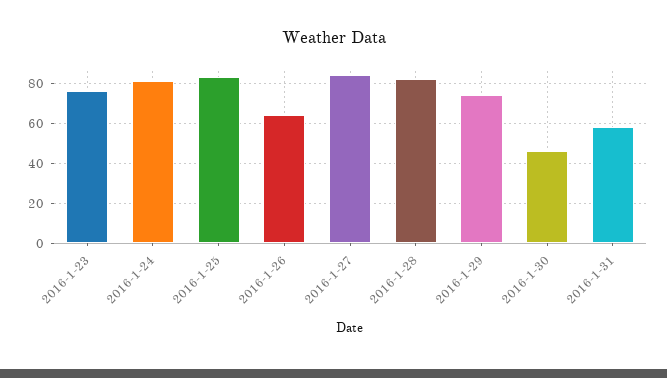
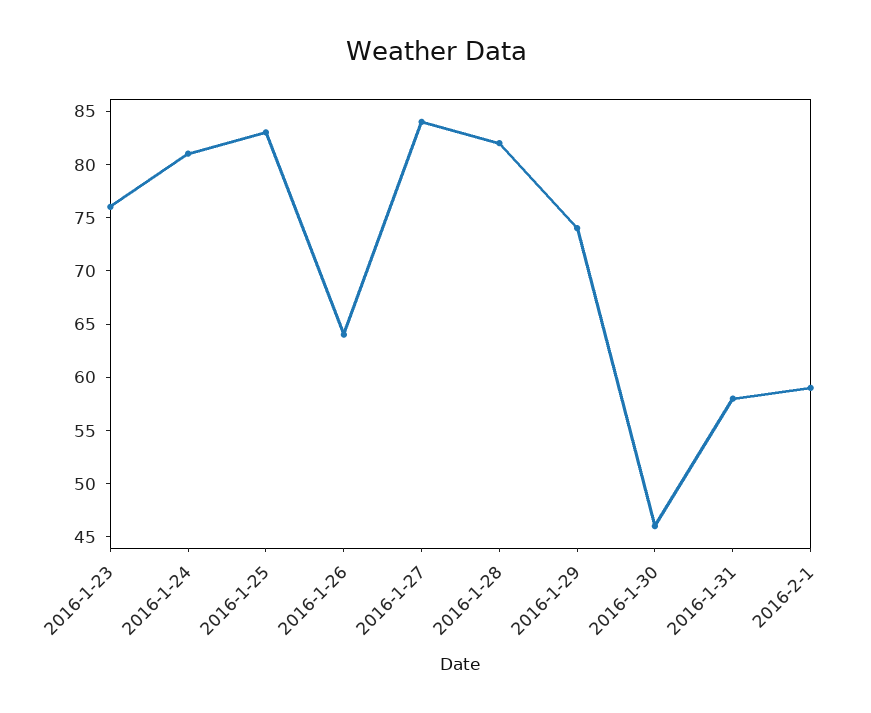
2016-2-1: none -> 59

